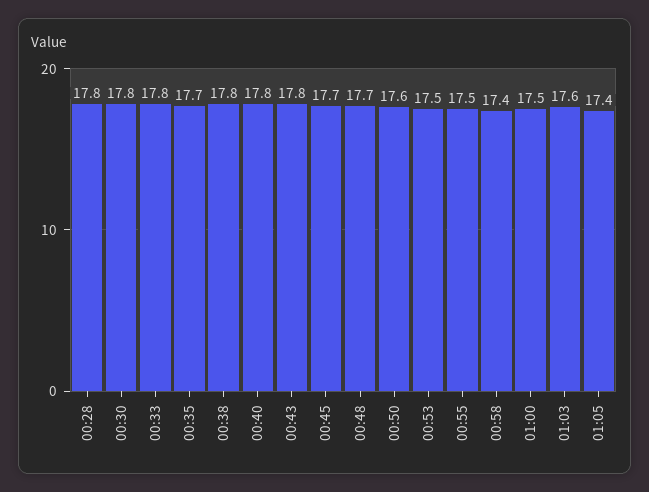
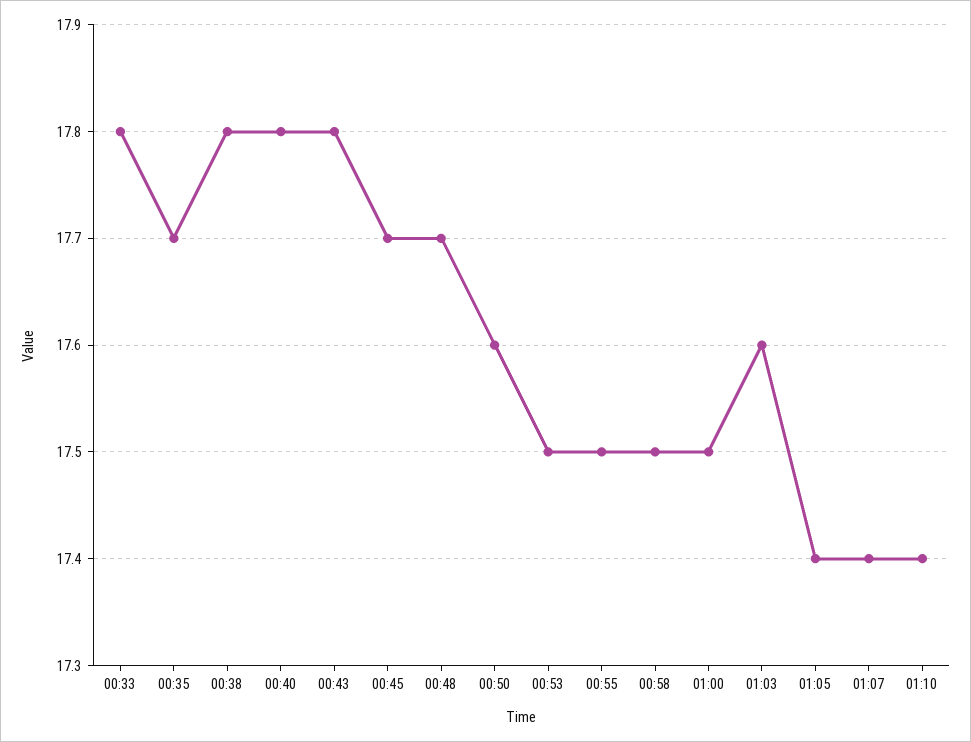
00:28: 17.8 -> none
00:30: 17.8 -> none
00:58: 17.4 -> 17.5
01:07: none -> 17.4
01:10: none -> 17.4

